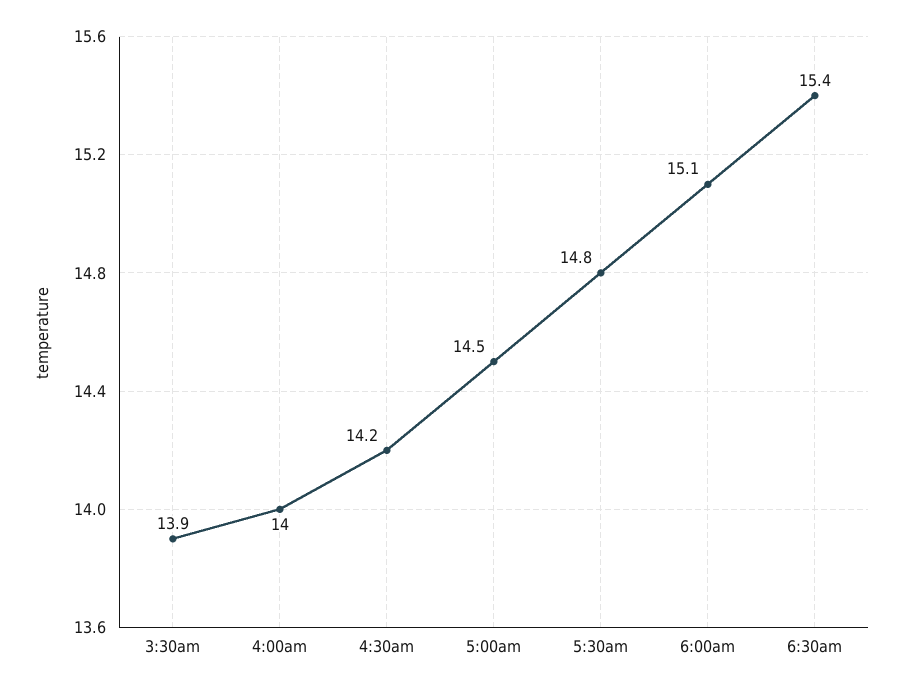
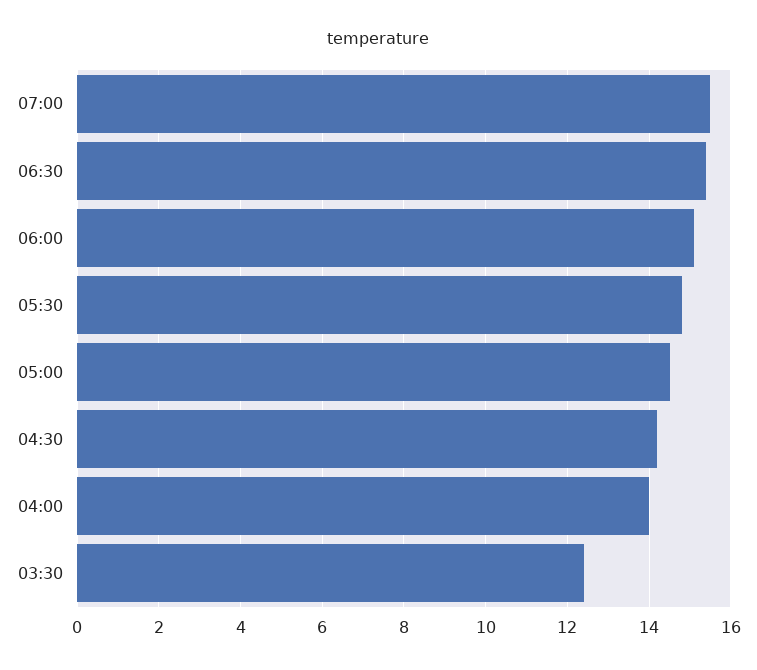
3:30am: 13.9 -> 12.5
07:00: none -> 15.5

